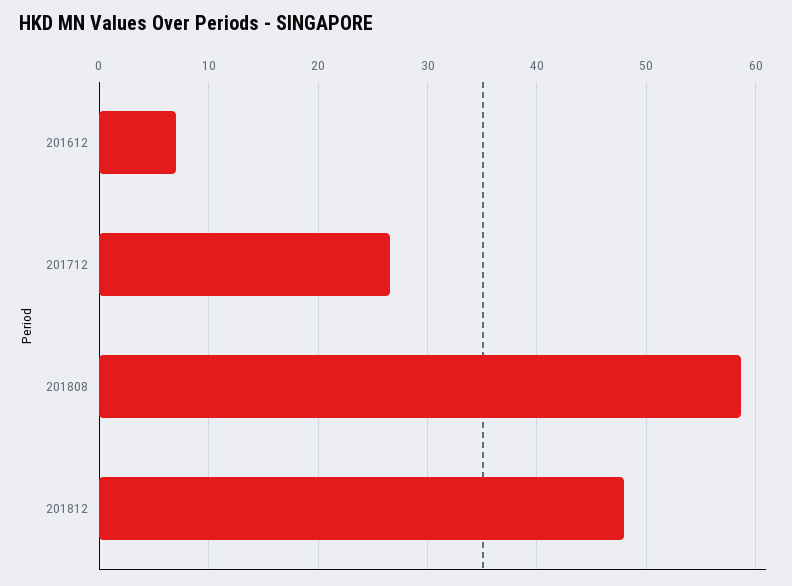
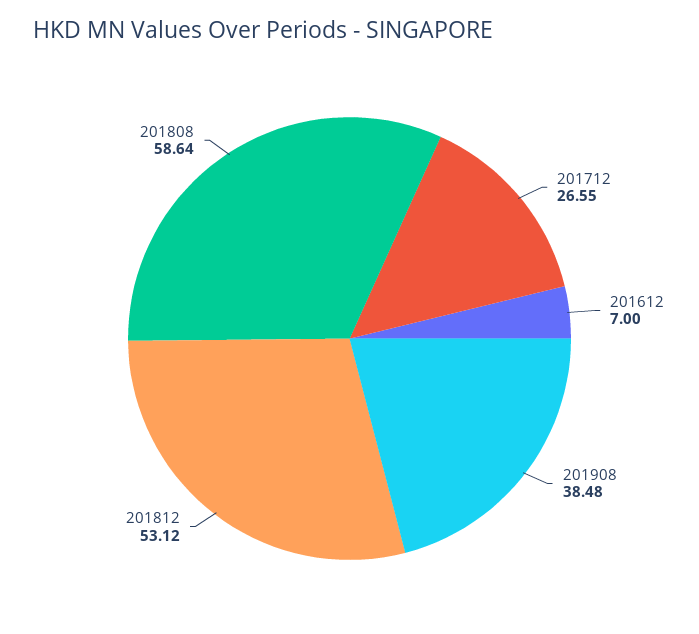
201812: 48 -> 53.12
201908: none -> 38.48

